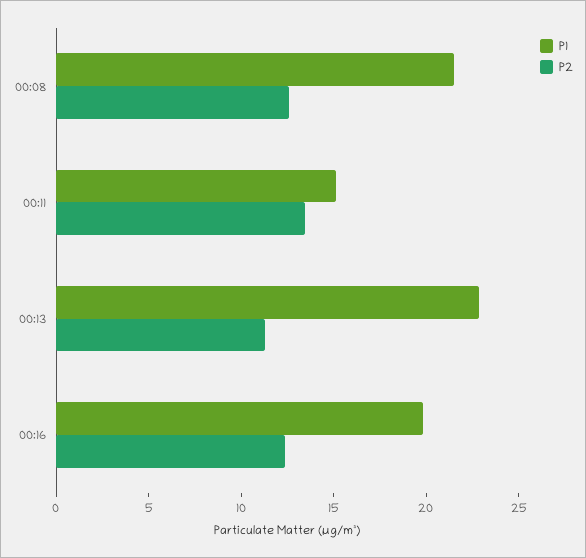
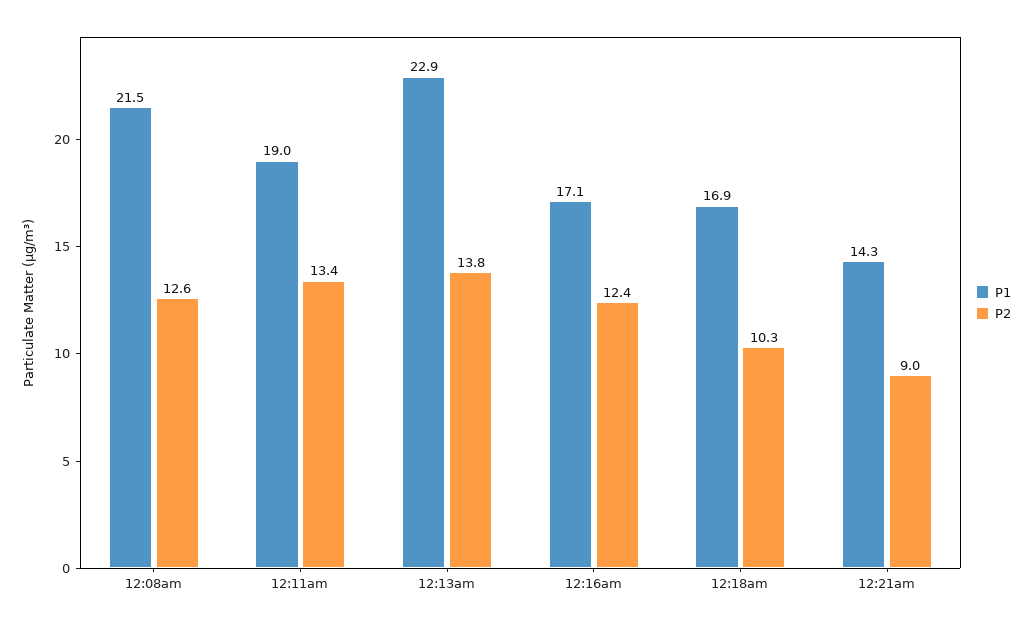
P1, 00:11: 15 -> 19
P2, 00:13: 11 -> 13.8
P1, 00:16: 20 -> 17.1
P1, 12:18am: none -> 16.9
P2, 12:18am: none -> 10.3
P1, 12:21am: none -> 14.3
P2, 12:21am: none -> 9

